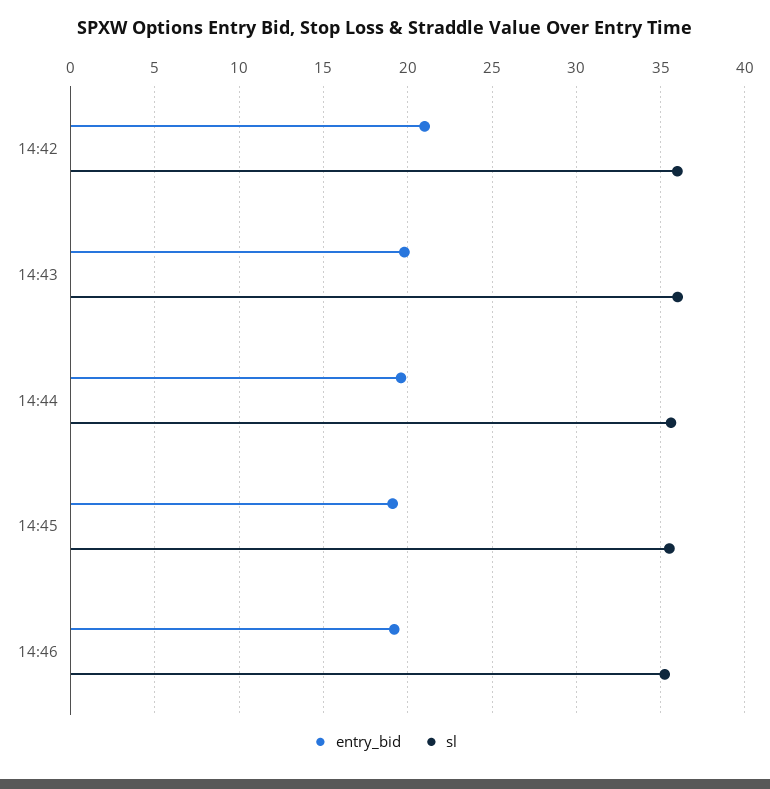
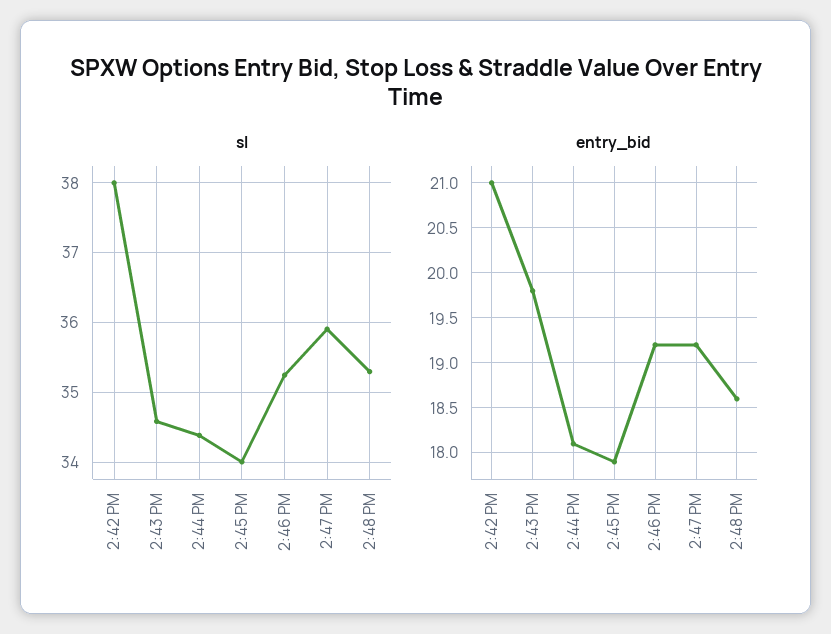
sl, 14:42: 36 -> 38
sl, 14:43: 36 -> 34.6
entry_bid, 14:44: 19.5 -> 18.1
sl, 14:44: 35.5 -> 34.4
entry_bid, 14:45: 19 -> 17.9
sl, 14:45: 35.5 -> 34
sl, 2:47 PM: none -> 35.9
sl, 2:48 PM: none -> 35.3
entry_bid, 2:47 PM: none -> 19.2
entry_bid, 2:48 PM: none -> 18.6

